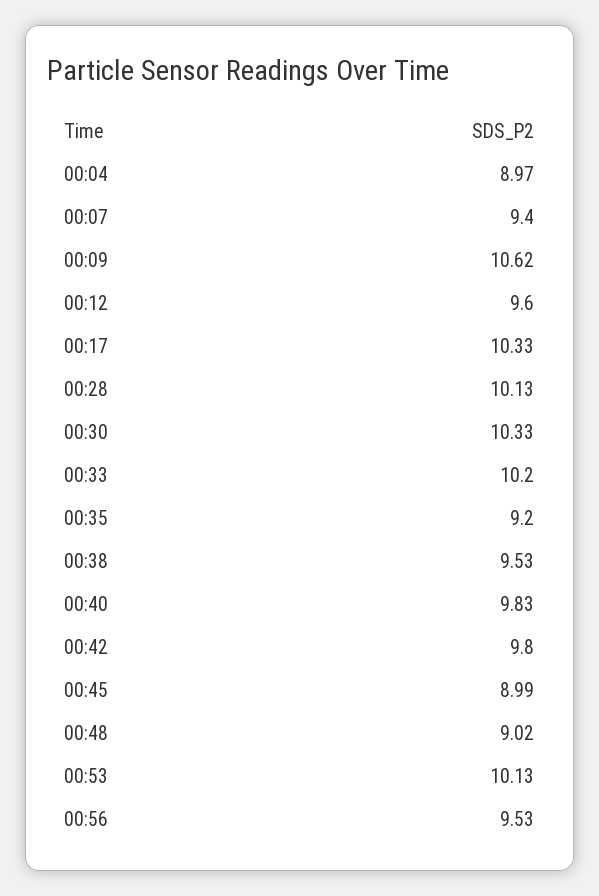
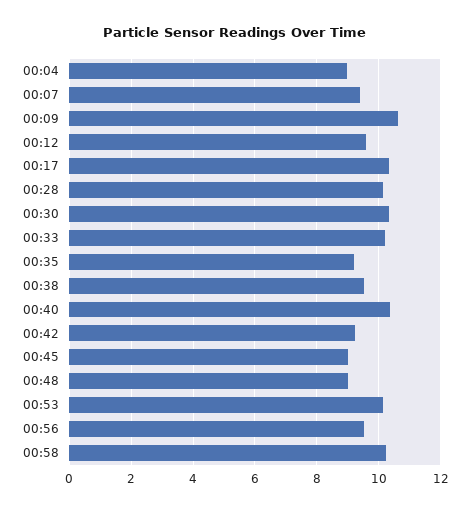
00:40: 9.83 -> 10.4
00:42: 9.8 -> 9.2
00:58: none -> 10.2

